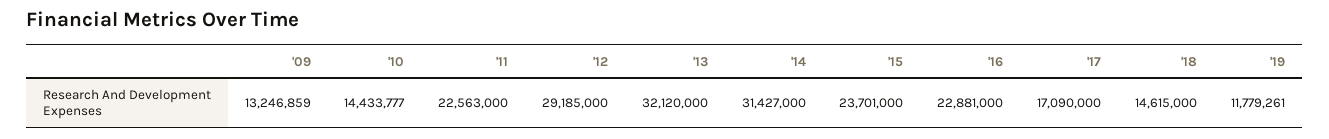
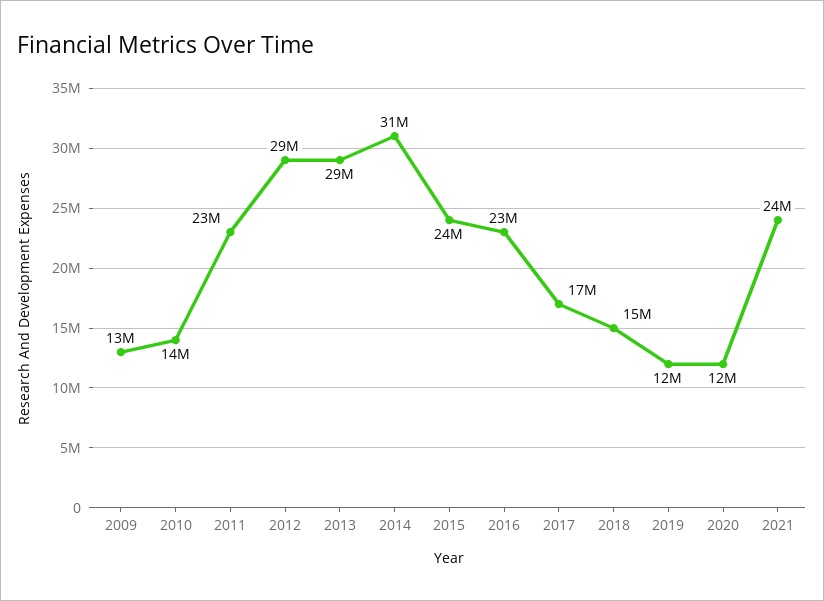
'13: 32120000 -> 29000000
2020: none -> 12000000
2021: none -> 24000000

